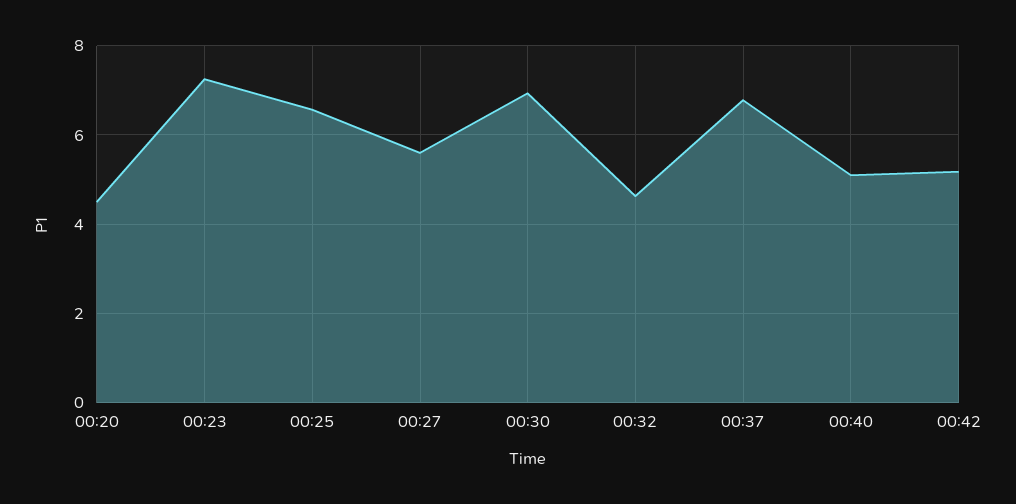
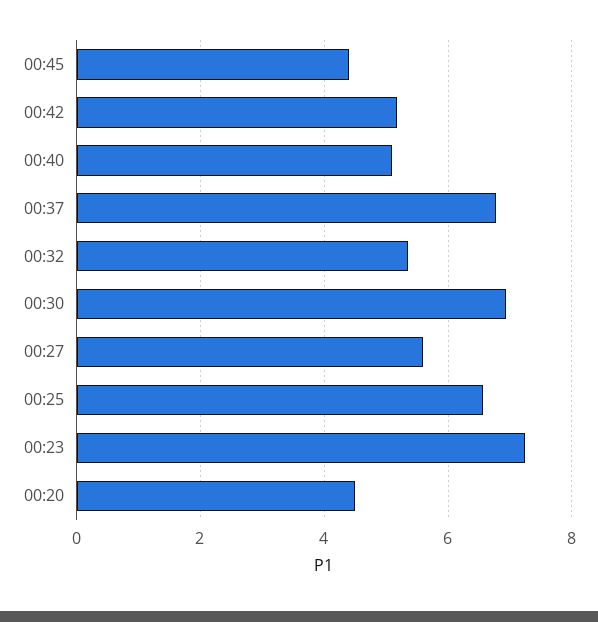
00:32: 4.6 -> 5.4
00:45: none -> 4.4

